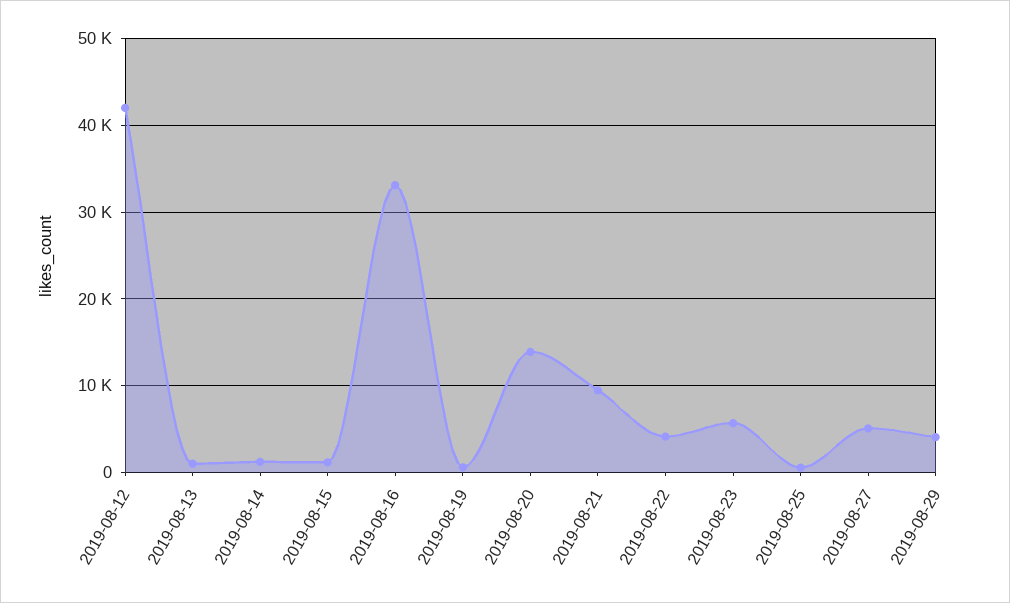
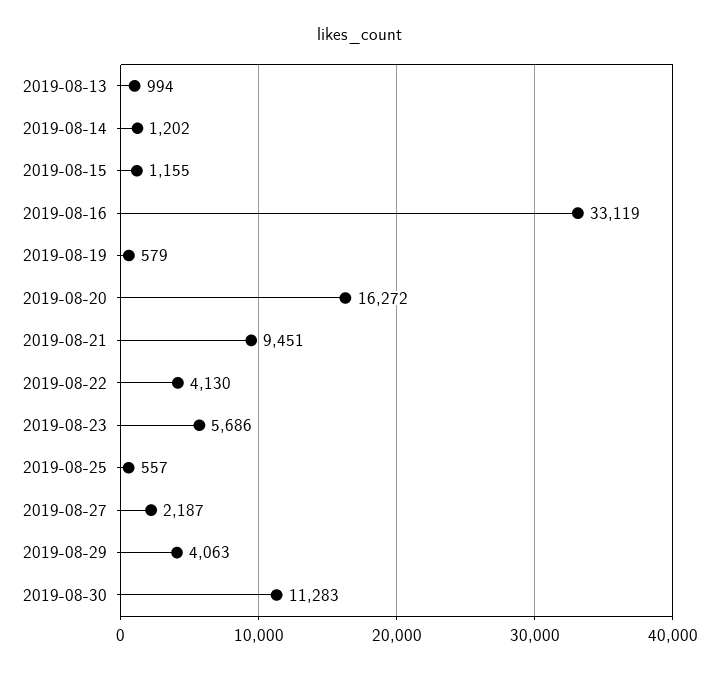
2019-08-12: 42000 -> none
2019-08-20: 14000 -> 16272
2019-08-27: 5000 -> 2187
2019-08-30: none -> 11283

